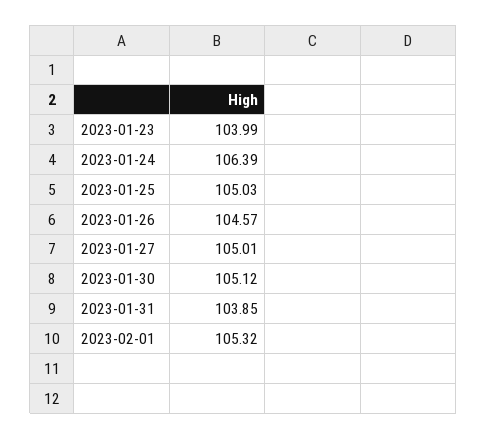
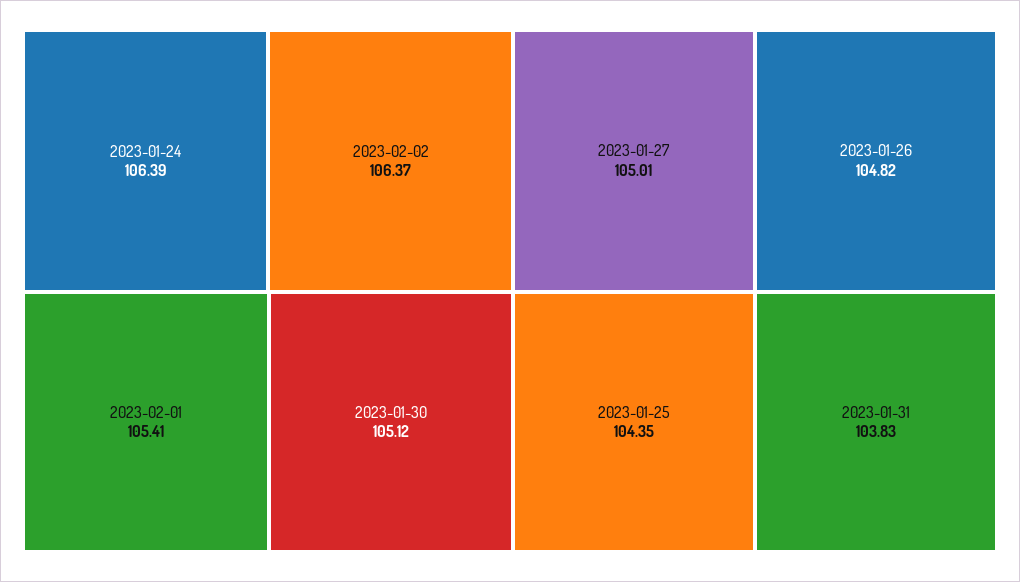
2023-01-23: 103.99 -> none
2023-01-25: 105.03 -> 104.35
2023-01-26: 104.57 -> 104.82
2023-01-31: 103.85 -> 103.83
2023-02-01: 105.32 -> 105.41
2023-02-02: none -> 106.37

